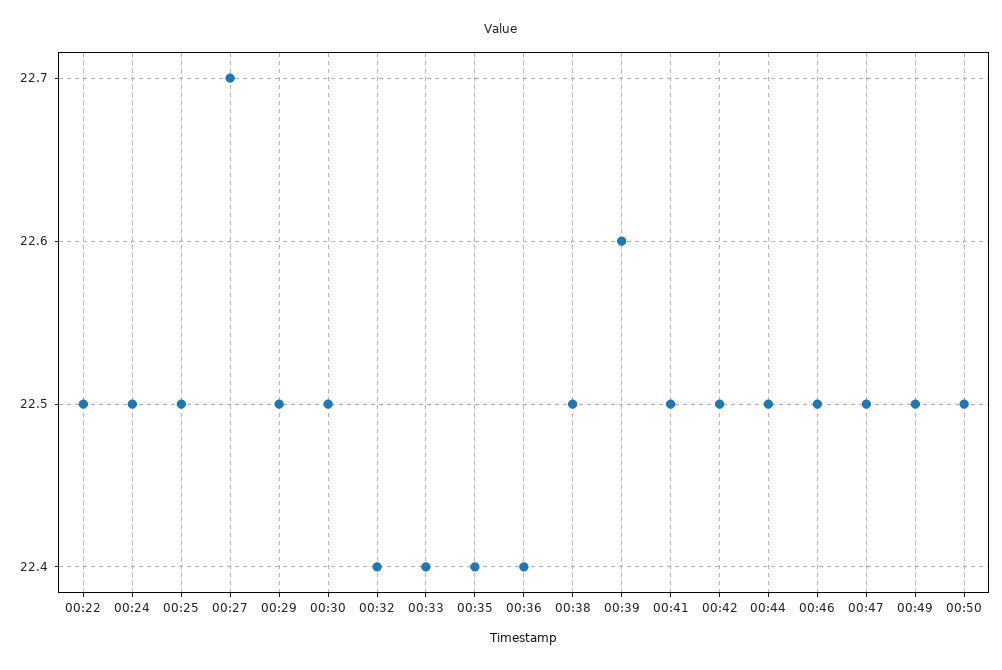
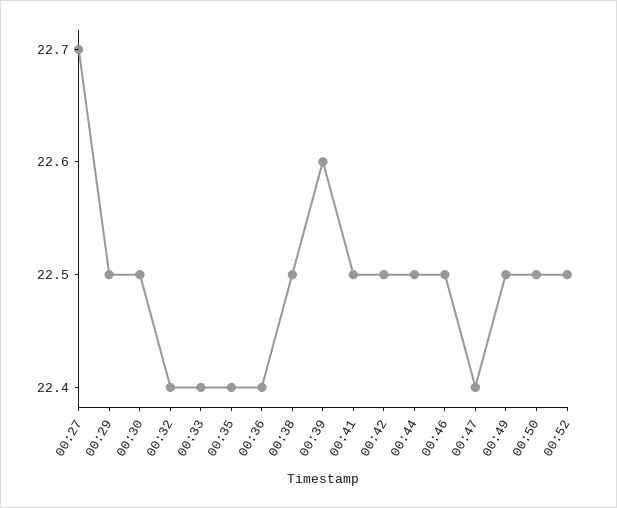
00:22: 22.5 -> none
00:24: 22.5 -> none
00:25: 22.5 -> none
00:47: 22.5 -> 22.4
00:52: none -> 22.5

